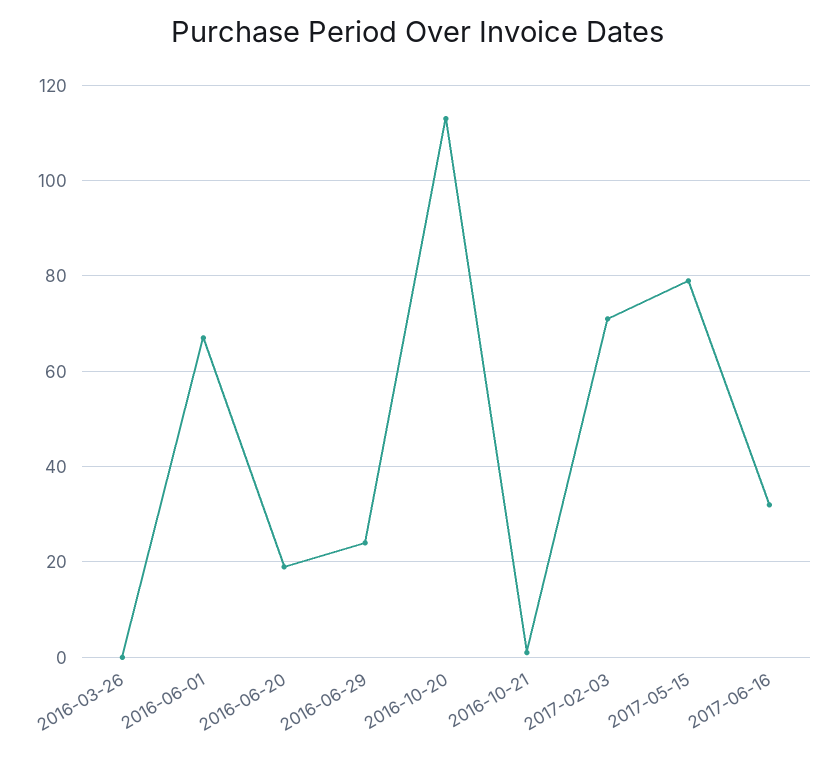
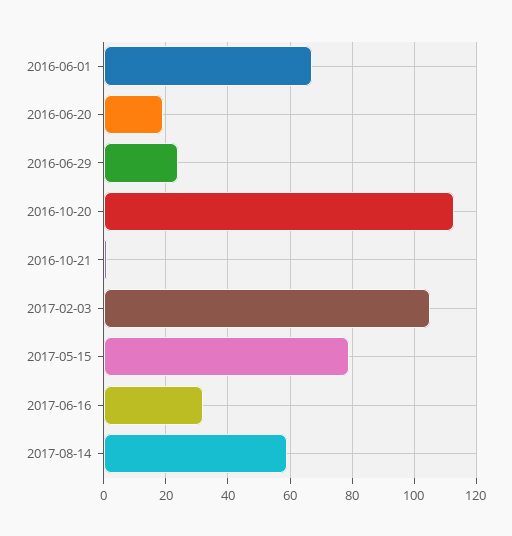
2016-03-26: 0 -> none
2017-02-03: 70 -> 105
2017-08-14: none -> 60

